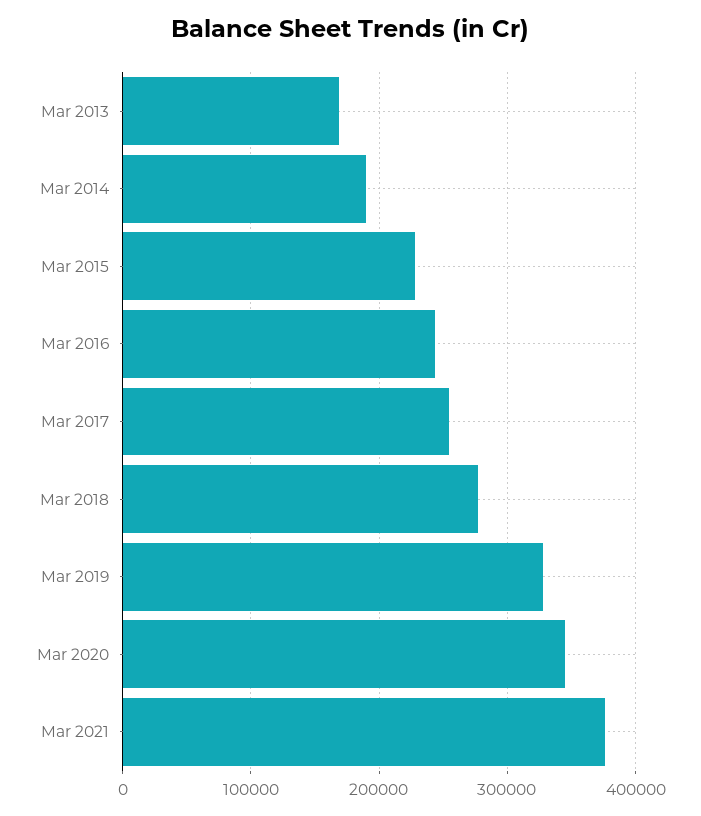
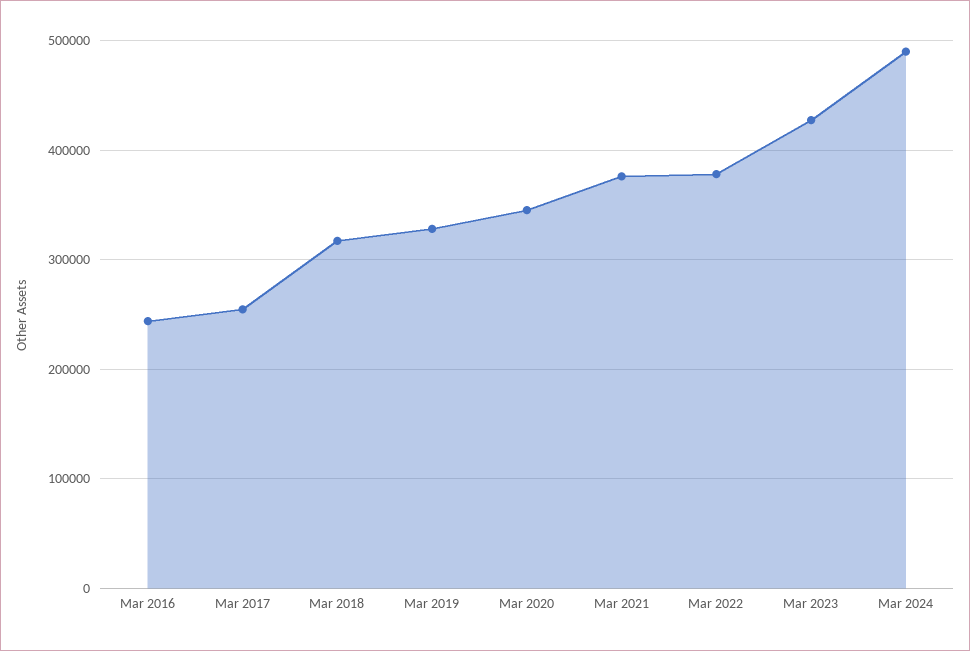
Mar 2013: 170000 -> none
Mar 2014: 190000 -> none
Mar 2015: 230000 -> none
Mar 2018: 280000 -> 320000
Mar 2022: none -> 380000
Mar 2023: none -> 430000
Mar 2024: none -> 490000

